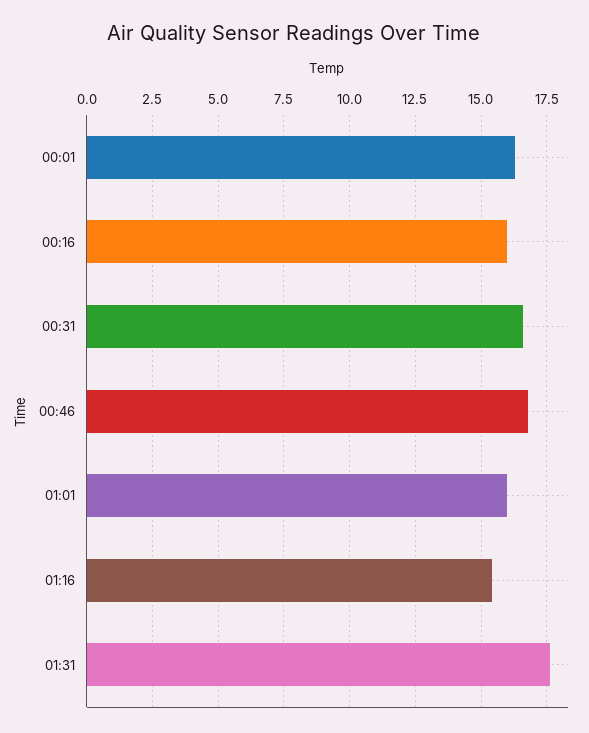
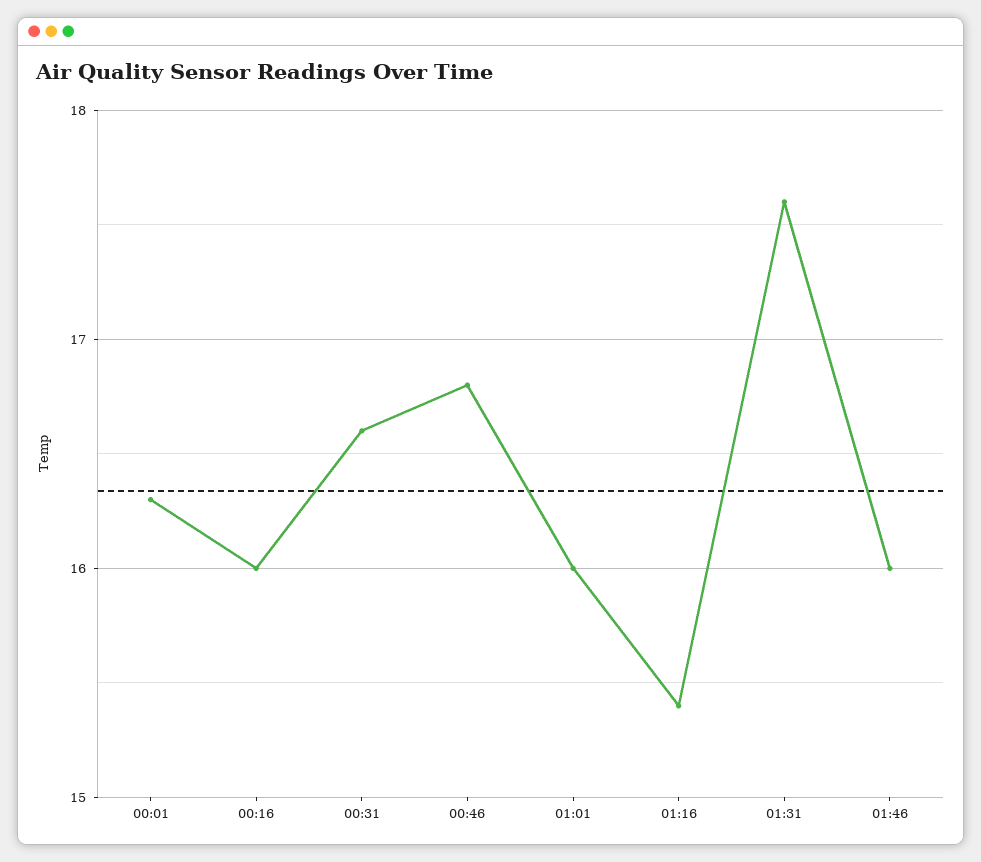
01:46: none -> 16

